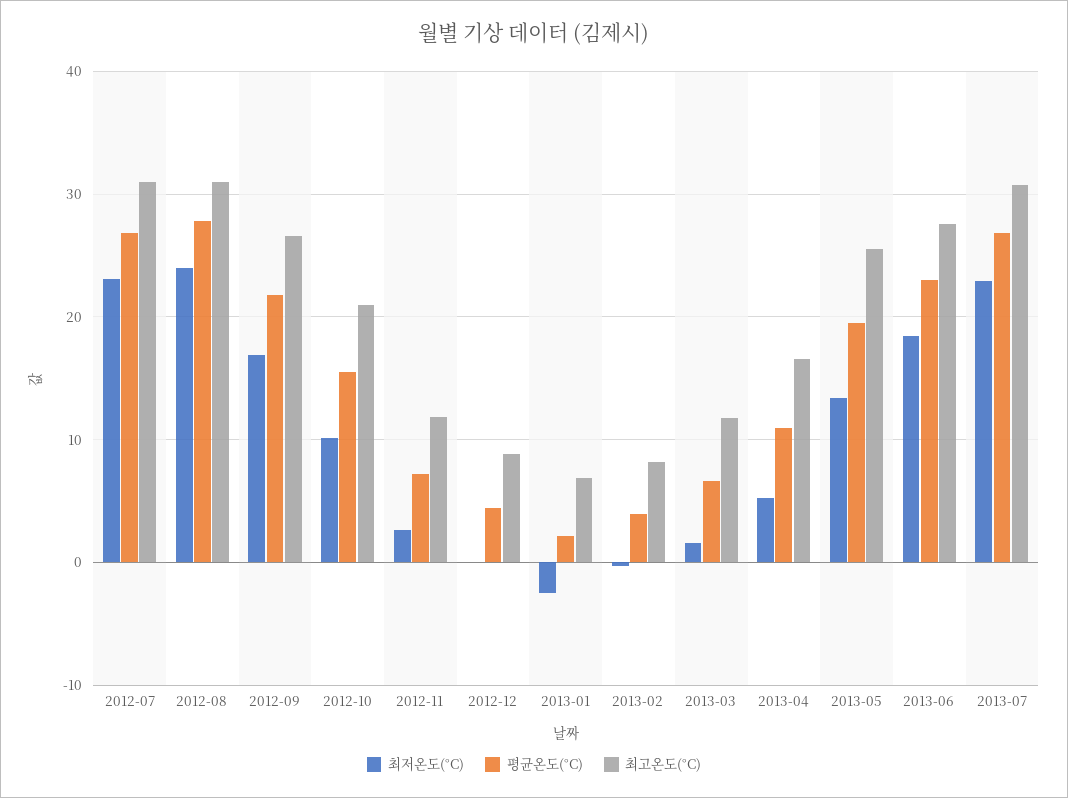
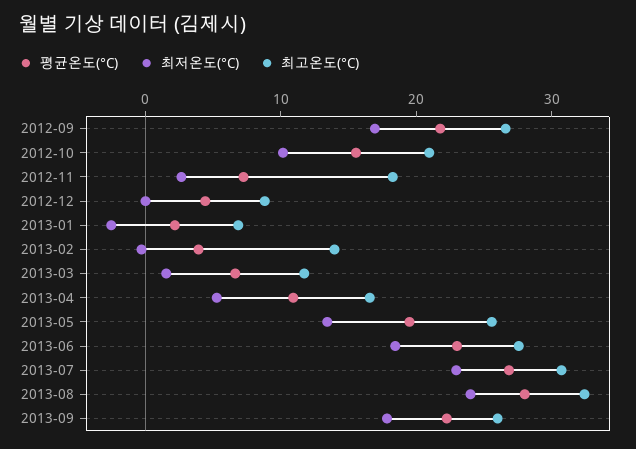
최저온도(°C), 2012-07: 23 -> none
평균온도(°C), 2012-07: 27 -> none
최고온도(°C), 2012-07: 31 -> none
최저온도(°C), 2012-08: 24 -> none
평균온도(°C), 2012-08: 28 -> none
최고온도(°C), 2012-08: 31 -> none
최고온도(°C), 2012-11: 12 -> 18
최고온도(°C), 2013-02: 8 -> 14
평균온도(°C), 2013-08: none -> 28
최저온도(°C), 2013-08: none -> 24
최고온도(°C), 2013-08: none -> 32
평균온도(°C), 2013-09: none -> 22
최저온도(°C), 2013-09: none -> 18
최고온도(°C), 2013-09: none -> 26

